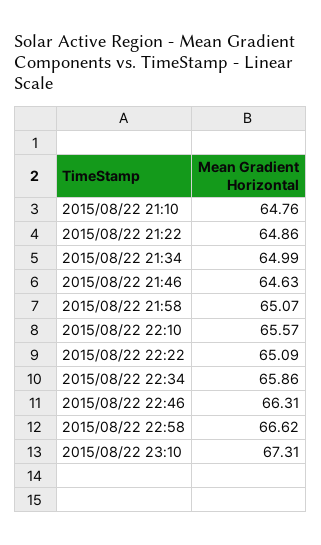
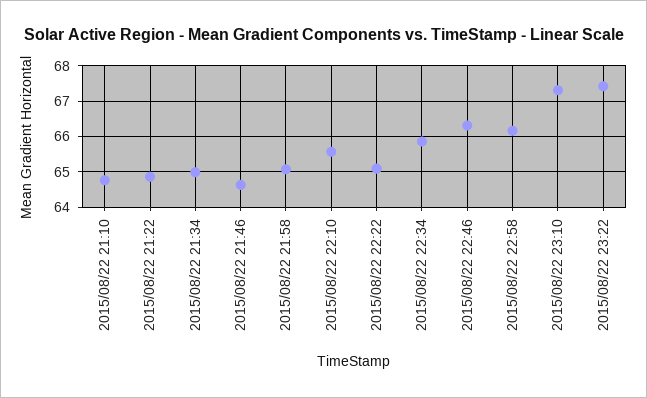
2015/08/22 22:58: 66.62 -> 66.2
2015/08/22 23:22: none -> 67.4

